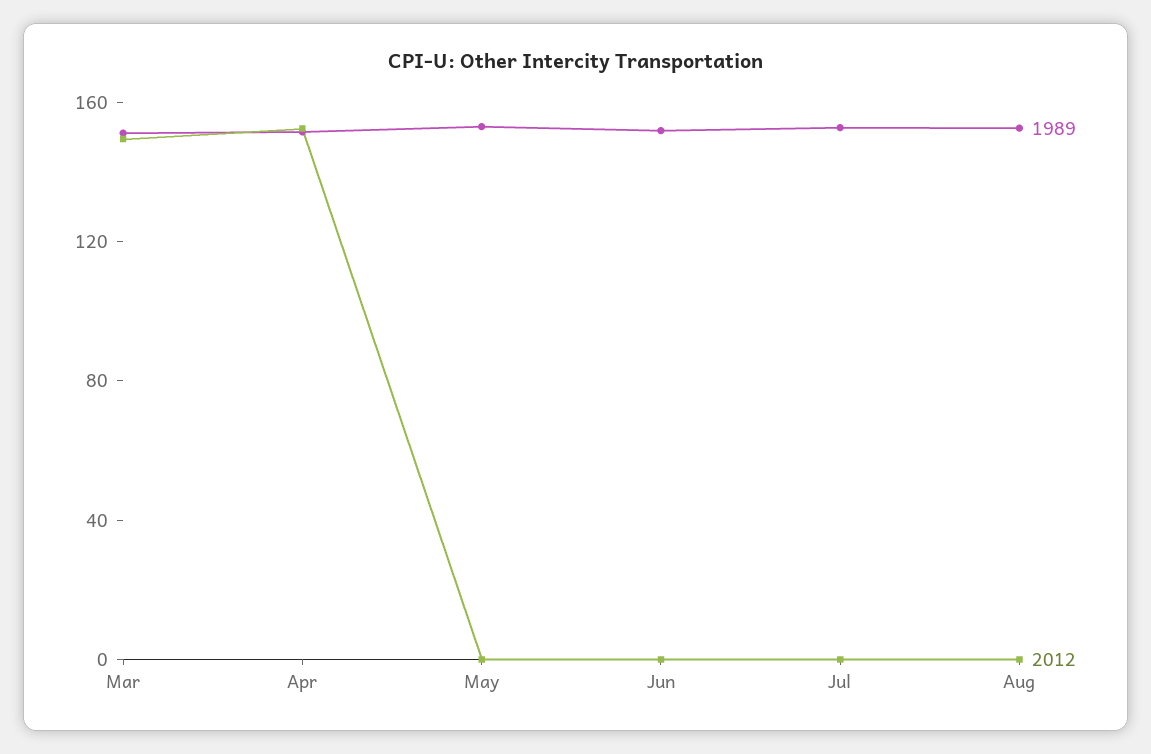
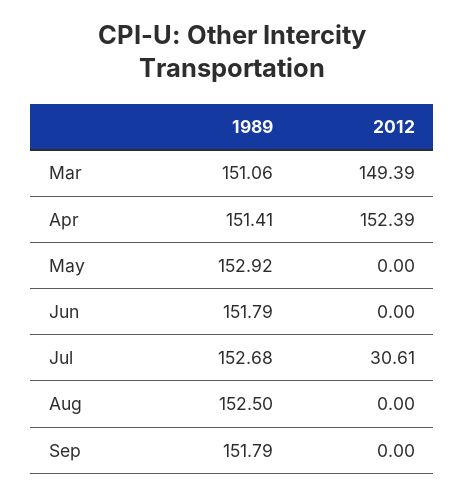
2012, Jul: 0 -> 30.61
1989, Sep: none -> 151.79
2012, Sep: none -> 0

